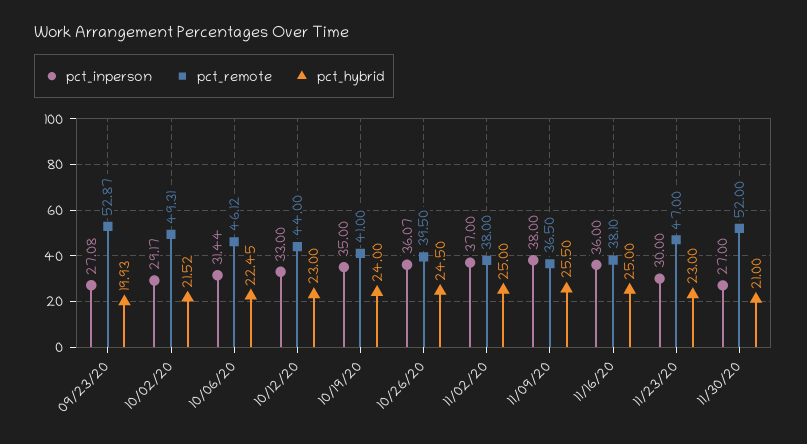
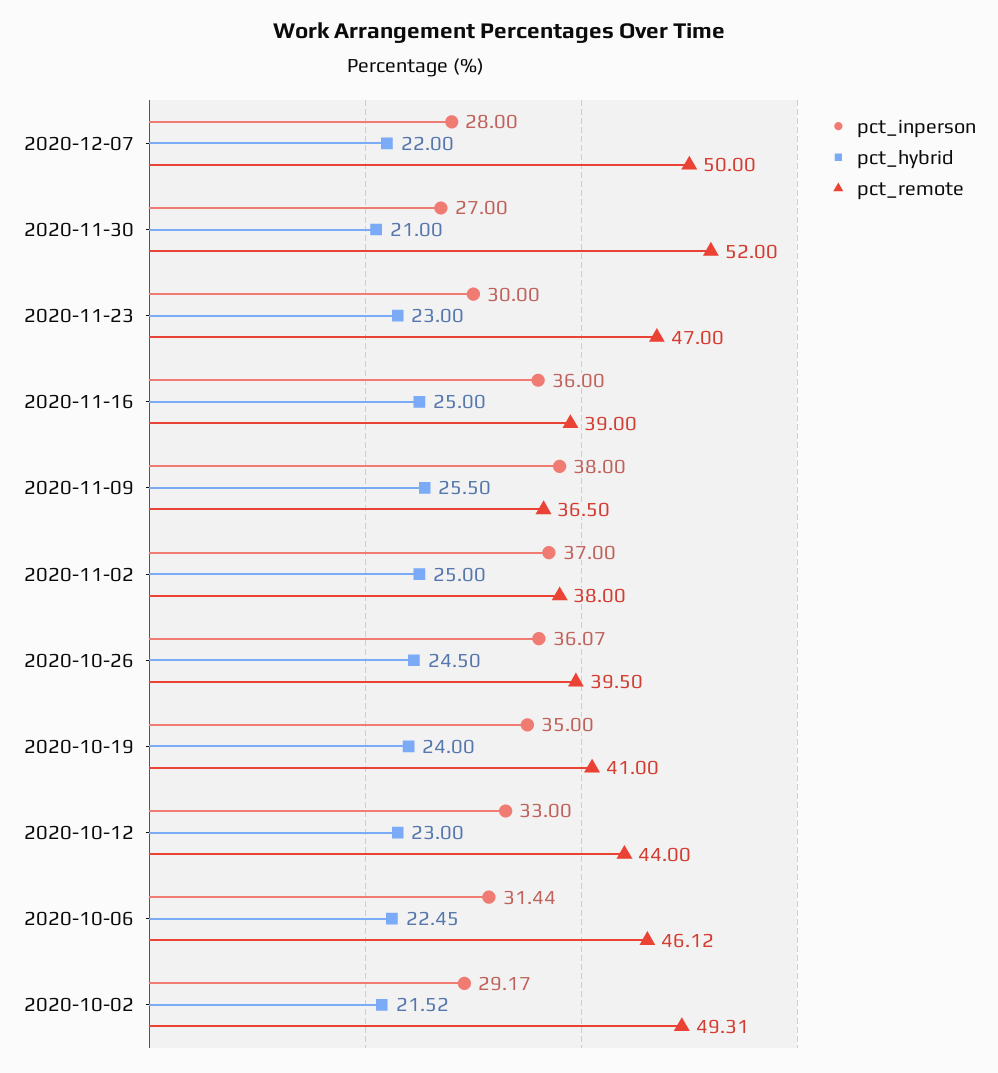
pct_inperson, 09/23/20: 27.08 -> none
pct_remote, 09/23/20: 52.87 -> none
pct_hybrid, 09/23/20: 19.93 -> none
pct_remote, 11/16/20: 38.1 -> 39
pct_inperson, 2020-12-07: none -> 28
pct_hybrid, 2020-12-07: none -> 22
pct_remote, 2020-12-07: none -> 50

